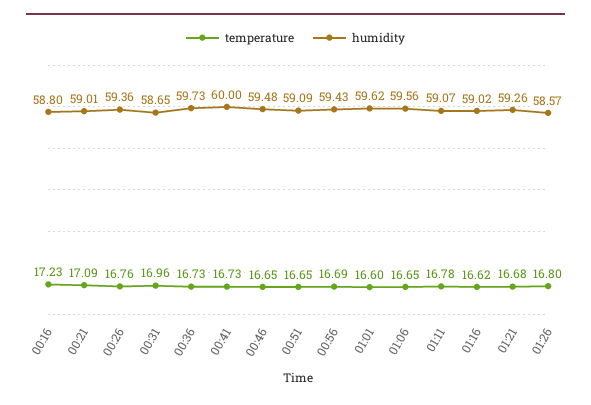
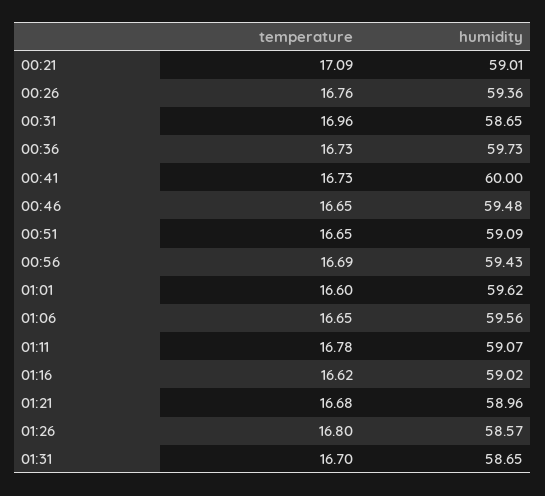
temperature, 00:16: 17.23 -> none
humidity, 00:16: 58.8 -> none
humidity, 01:21: 59.26 -> 58.96
temperature, 01:31: none -> 16.7
humidity, 01:31: none -> 58.65

